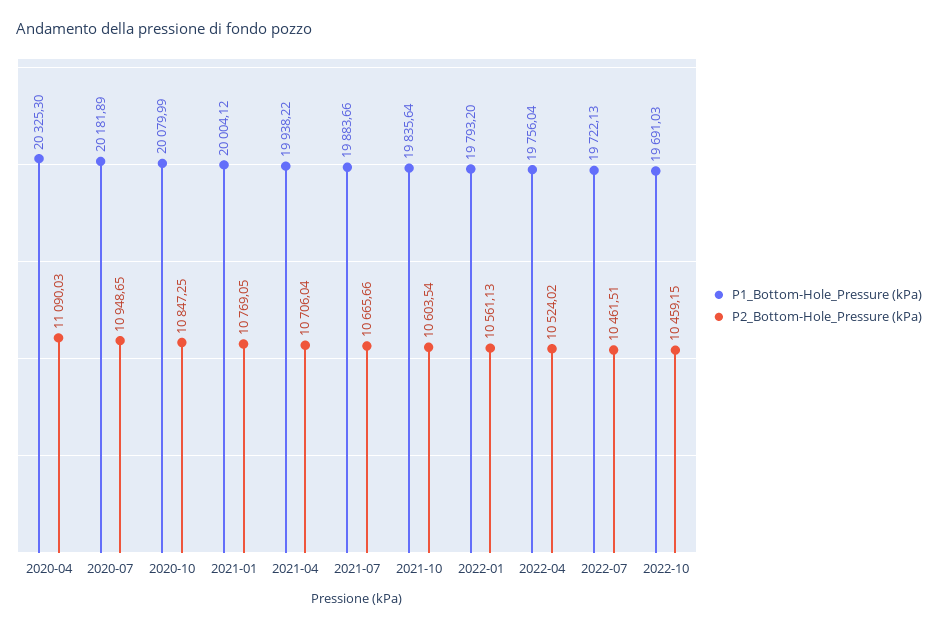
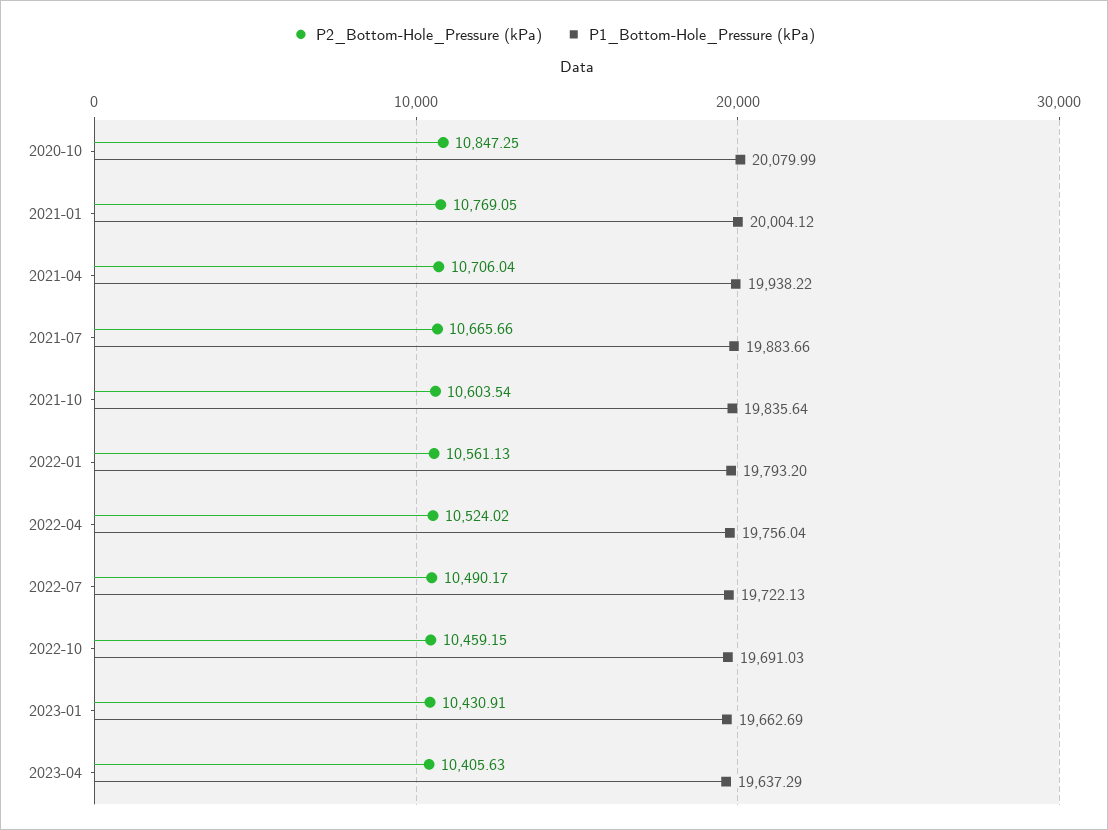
P1_Bottom-Hole_Pressure (kPa), 2020-04: 20325.3 -> none
P2_Bottom-Hole_Pressure (kPa), 2020-04: 11090.03 -> none
P1_Bottom-Hole_Pressure (kPa), 2020-07: 20181.89 -> none
P2_Bottom-Hole_Pressure (kPa), 2020-07: 10948.65 -> none
P2_Bottom-Hole_Pressure (kPa), 2022-07: 10461.51 -> 10490.17
P2_Bottom-Hole_Pressure (kPa), 2023-01: none -> 10430.91
P1_Bottom-Hole_Pressure (kPa), 2023-01: none -> 19662.69
P2_Bottom-Hole_Pressure (kPa), 2023-04: none -> 10405.63
P1_Bottom-Hole_Pressure (kPa), 2023-04: none -> 19637.29

